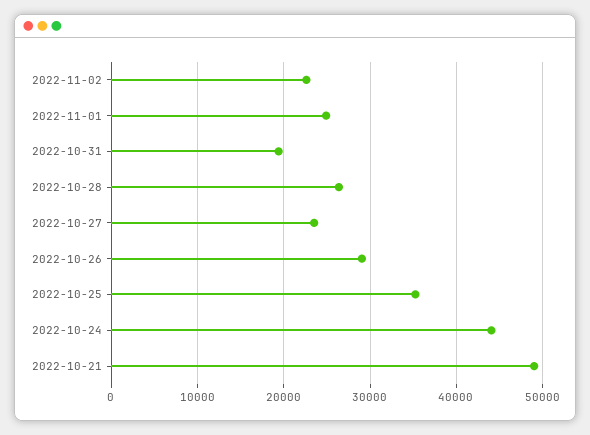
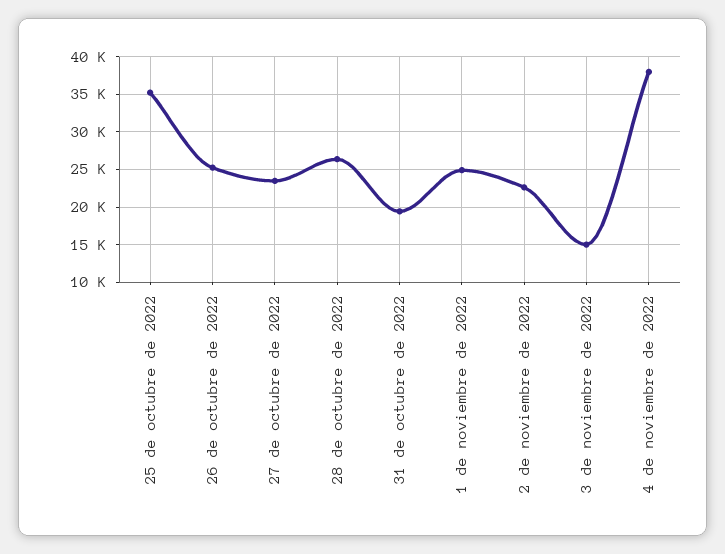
2022-10-26: 29000 -> 25000
2022-10-24: 44000 -> none
2022-10-21: 49000 -> none
3 de noviembre de 2022: none -> 15000
4 de noviembre de 2022: none -> 38000

